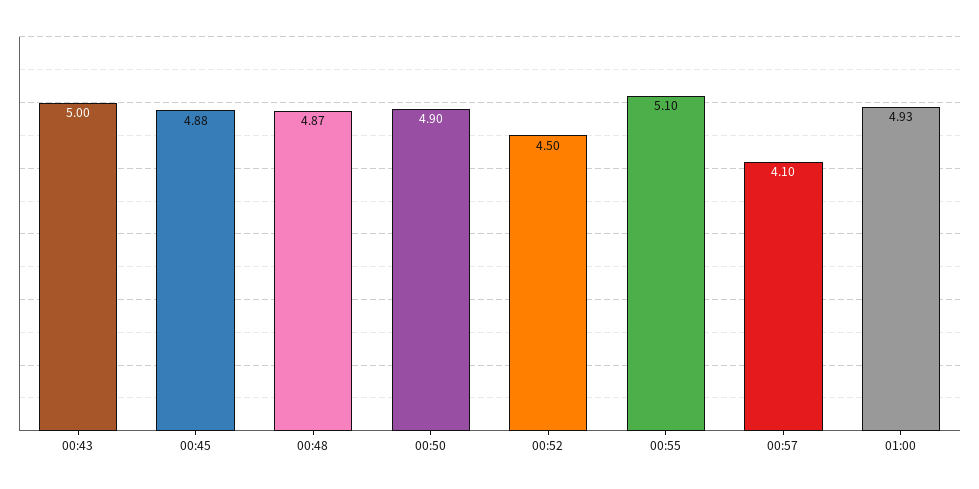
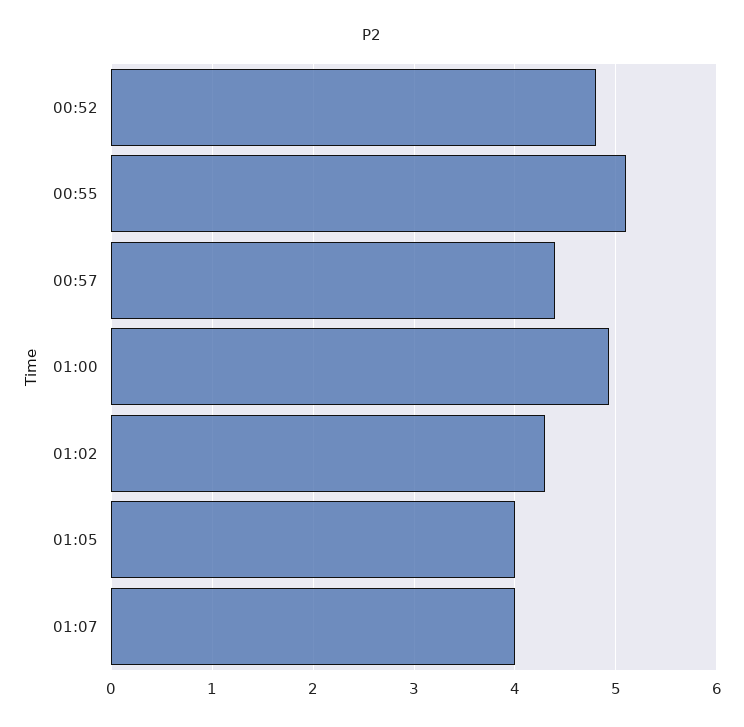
00:43: 5 -> none
00:45: 4.88 -> none
00:48: 4.87 -> none
00:50: 4.9 -> none
00:52: 4.5 -> 4.8
00:57: 4.1 -> 4.4
01:02: none -> 4.3
01:05: none -> 4
01:07: none -> 4

